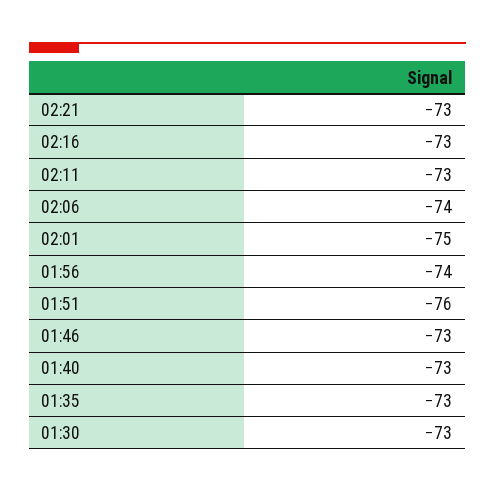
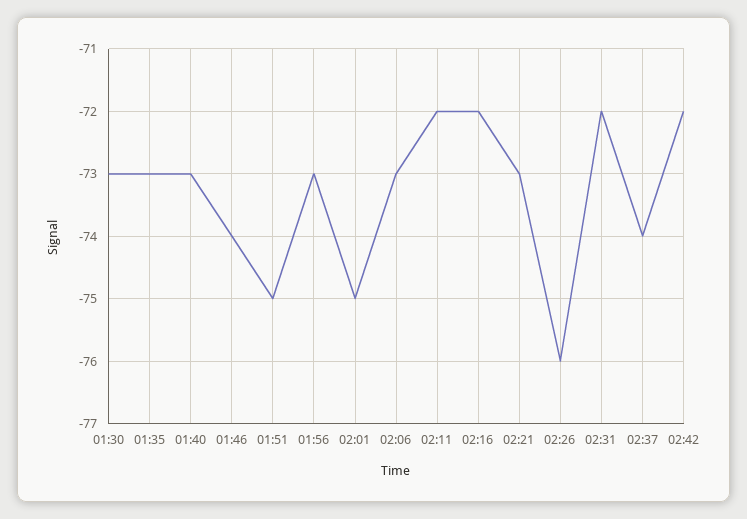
02:16: -73 -> -72
02:11: -73 -> -72
02:06: -74 -> -73
01:56: -74 -> -73
01:51: -76 -> -75
01:46: -73 -> -74
02:26: none -> -76
02:31: none -> -72
02:37: none -> -74
02:42: none -> -72

